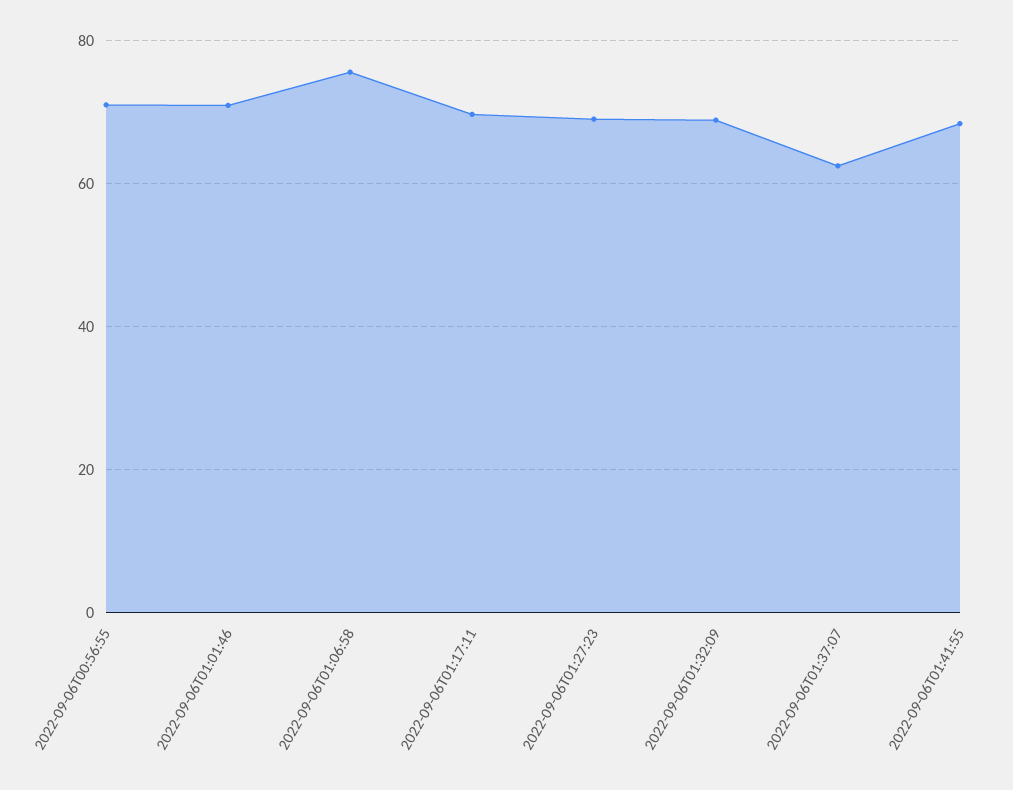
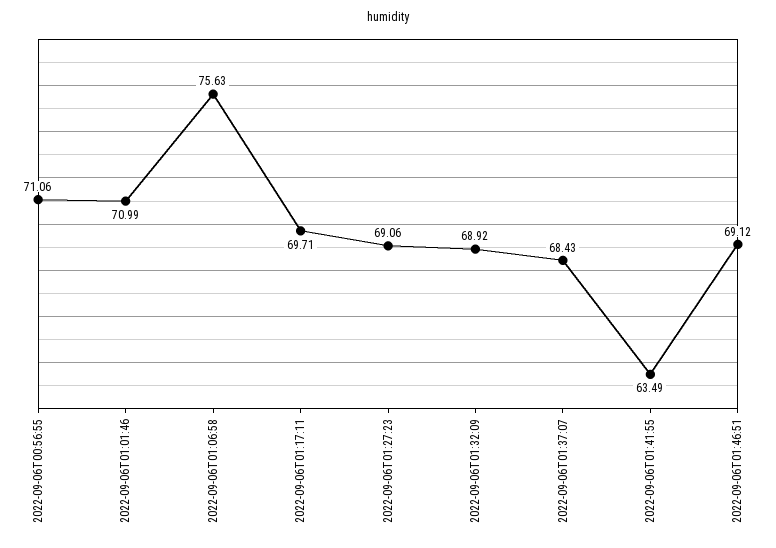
2022-09-06T01:37:07: 62 -> 68.43
2022-09-06T01:41:55: 68 -> 63.49
2022-09-06T01:46:51: none -> 69.12

